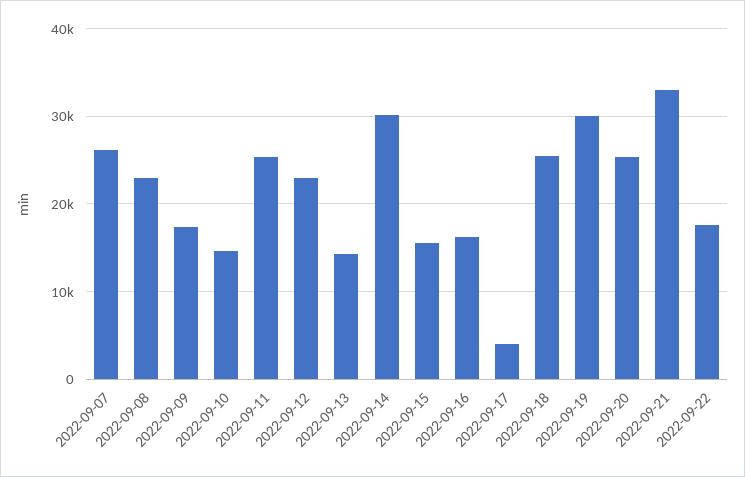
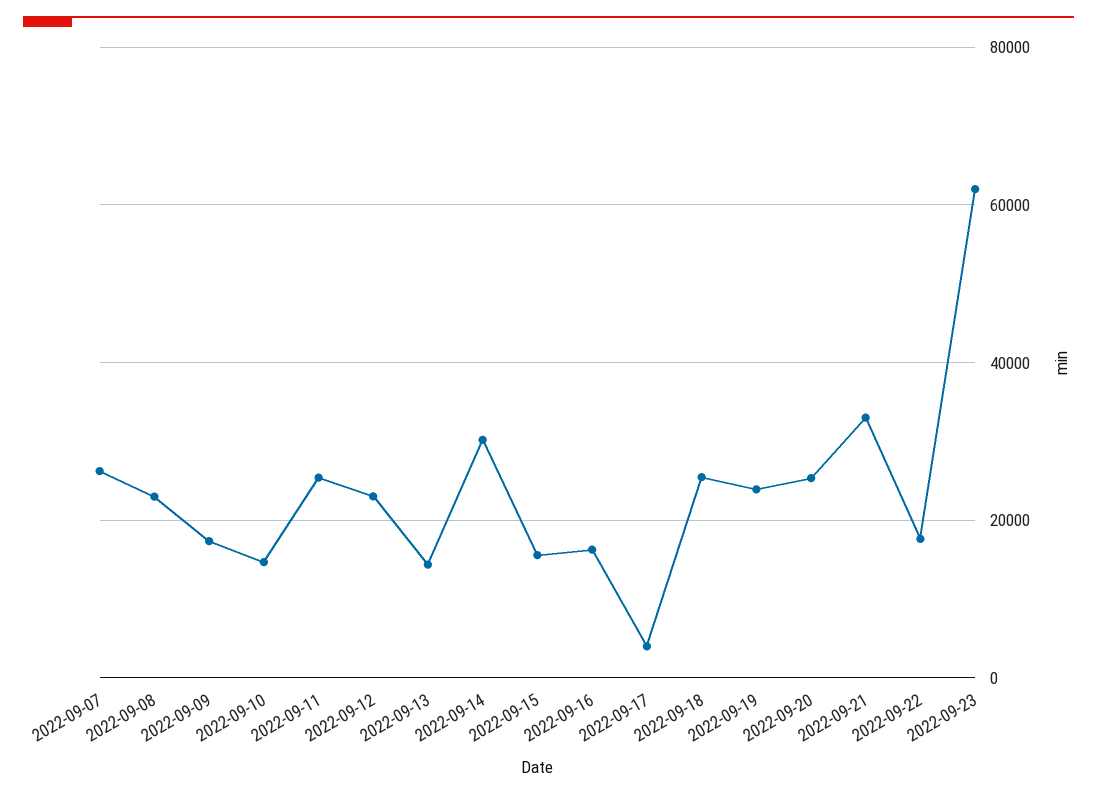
2022-09-19: 30000 -> 24000
2022-09-23: none -> 62000

